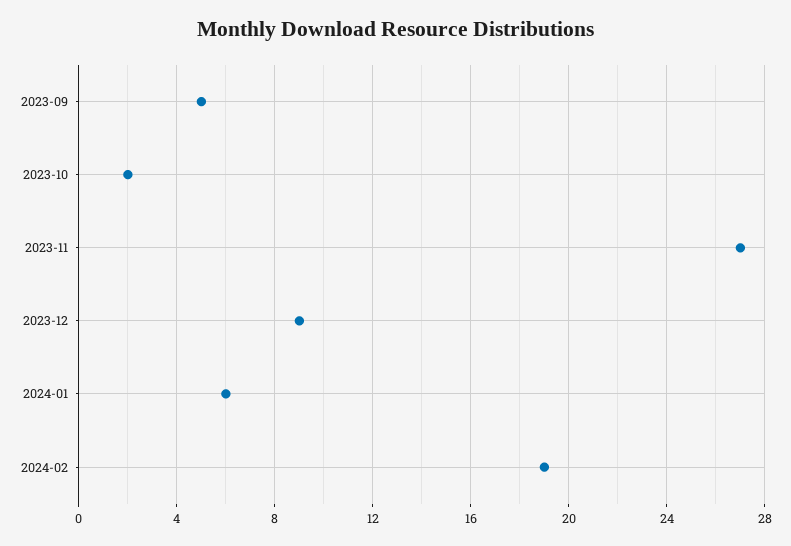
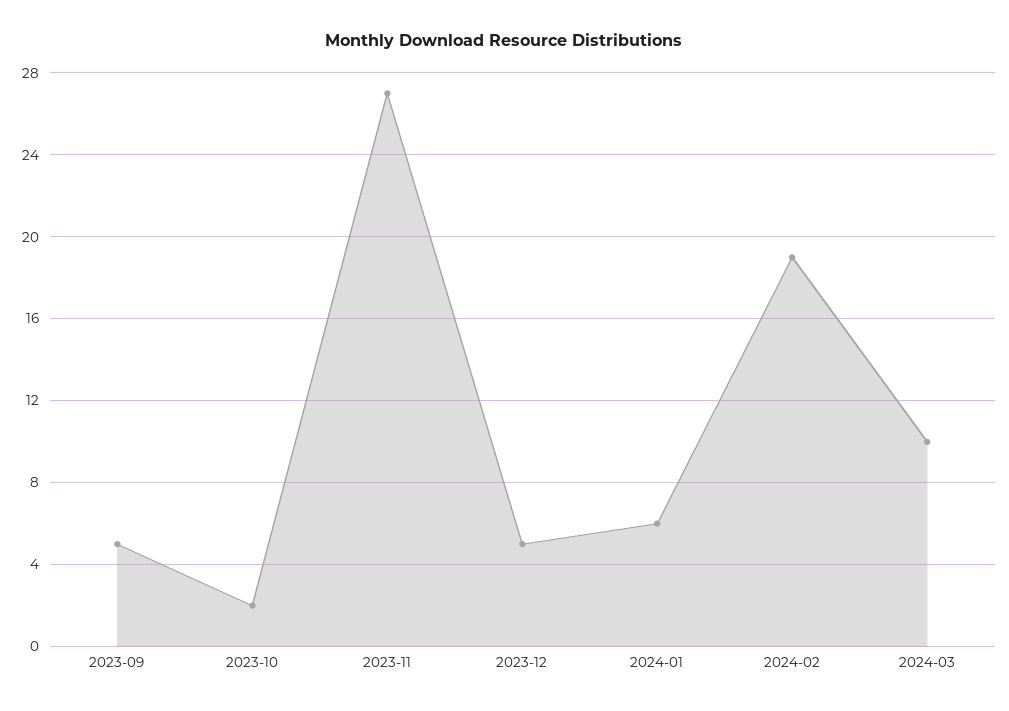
2023-12: 9 -> 5
2024-03: none -> 10

